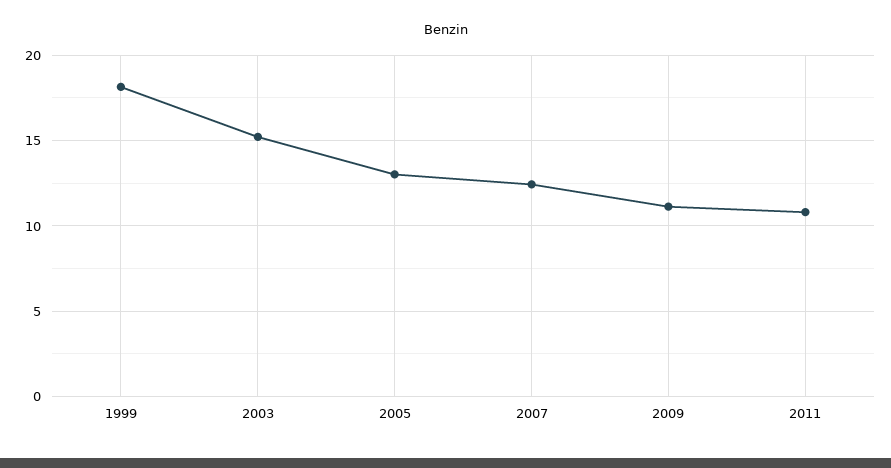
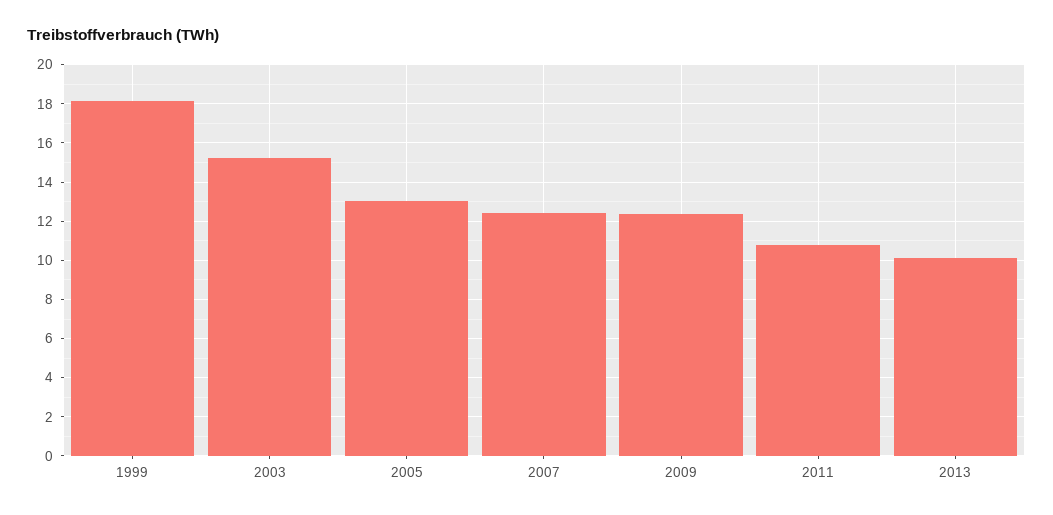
2009: 11 -> 12.5
2013: none -> 10

